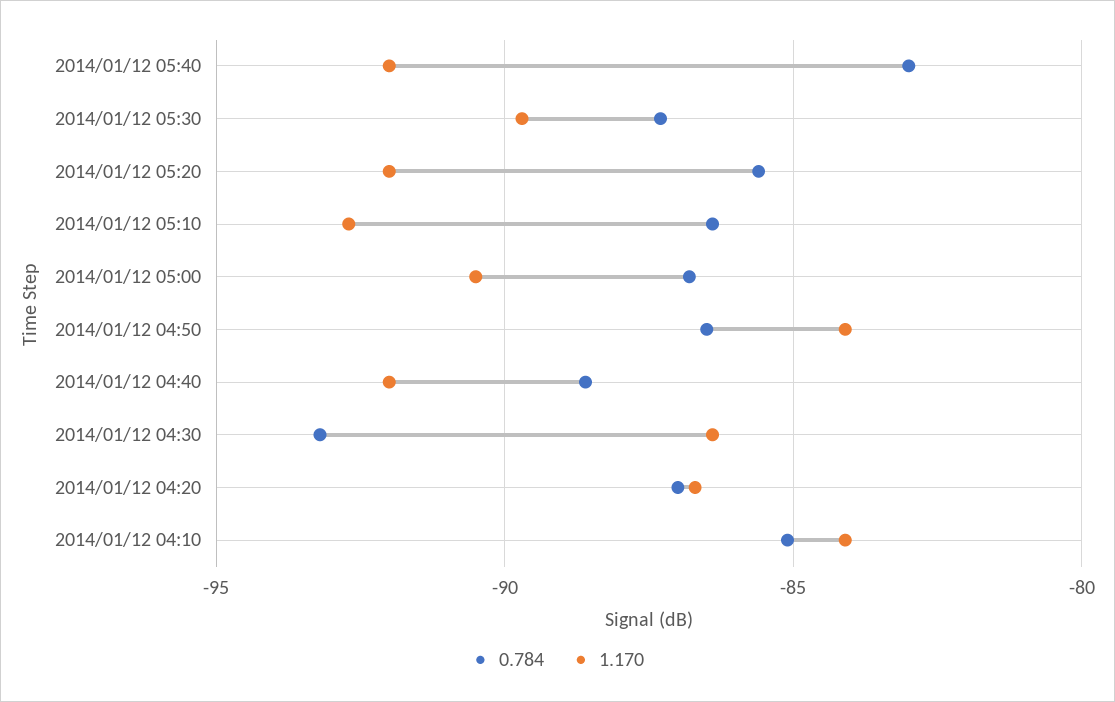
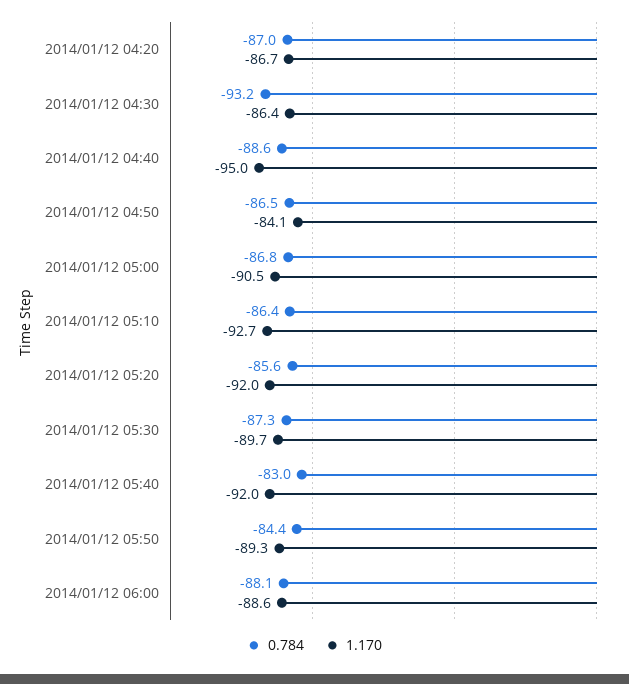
1.170, 2014/01/12 04:40: -92 -> -95
0.784, 2014/01/12 04:10: -85 -> none
1.170, 2014/01/12 04:10: -84 -> none
0.784, 2014/01/12 05:50: none -> -84.4
1.170, 2014/01/12 05:50: none -> -89.3
0.784, 2014/01/12 06:00: none -> -88.1
1.170, 2014/01/12 06:00: none -> -88.6

